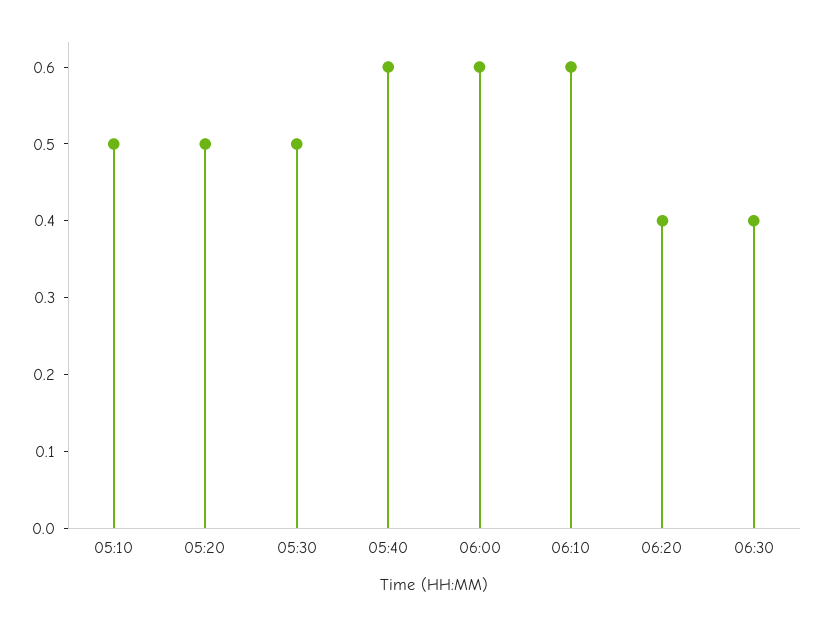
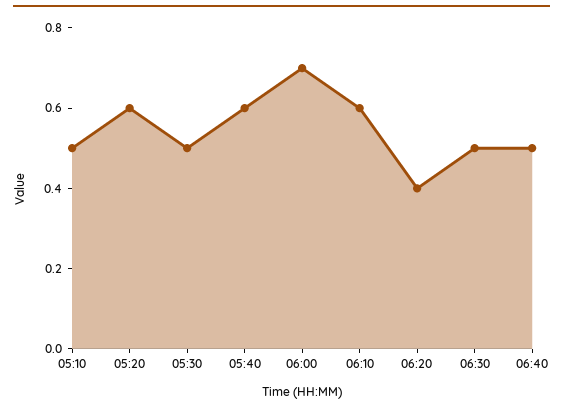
05:20: 0.5 -> 0.6
06:00: 0.6 -> 0.7
06:30: 0.4 -> 0.5
06:40: none -> 0.5

